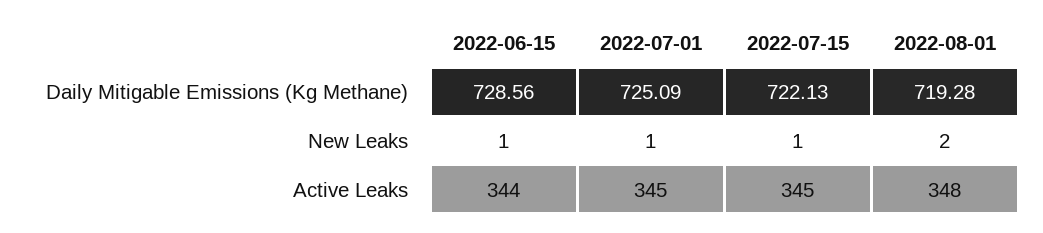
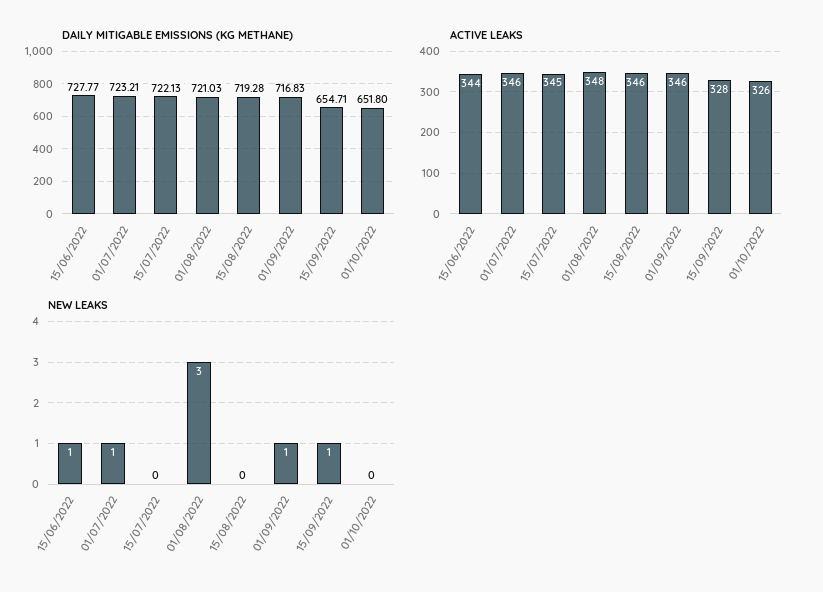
Daily Mitigable Emissions (Kg Methane), 2022-06-15: 728.56 -> 727.77
Daily Mitigable Emissions (Kg Methane), 2022-07-01: 725.09 -> 723.21
Daily Mitigable Emissions (Kg Methane), 2022-08-01: 719.28 -> 721.03
New Leaks, 2022-07-15: 1 -> 0
New Leaks, 2022-08-01: 2 -> 3
Active Leaks, 2022-07-01: 345 -> 346
Daily Mitigable Emissions (Kg Methane), 15/08/2022: none -> 719.28
Daily Mitigable Emissions (Kg Methane), 01/09/2022: none -> 716.83
Daily Mitigable Emissions (Kg Methane), 15/09/2022: none -> 654.71
Daily Mitigable Emissions (Kg Methane), 01/10/2022: none -> 651.8
Active Leaks, 15/08/2022: none -> 346
Active Leaks, 01/09/2022: none -> 346
Active Leaks, 15/09/2022: none -> 328
Active Leaks, 01/10/2022: none -> 326
New Leaks, 15/08/2022: none -> 0
New Leaks, 01/09/2022: none -> 1
New Leaks, 15/09/2022: none -> 1
New Leaks, 01/10/2022: none -> 0

